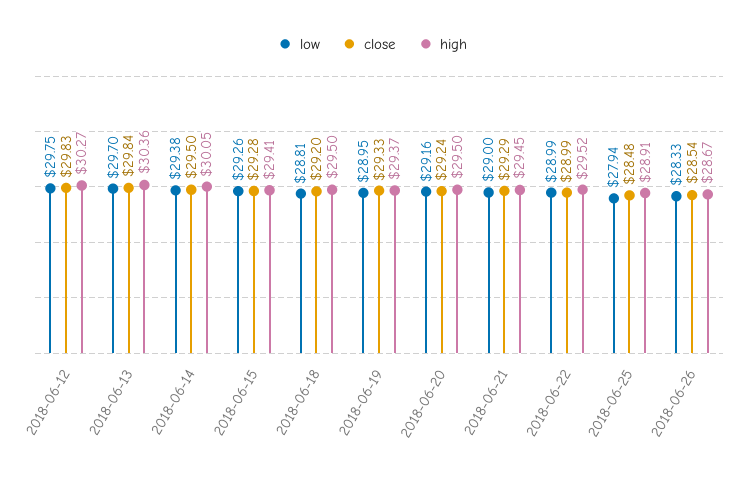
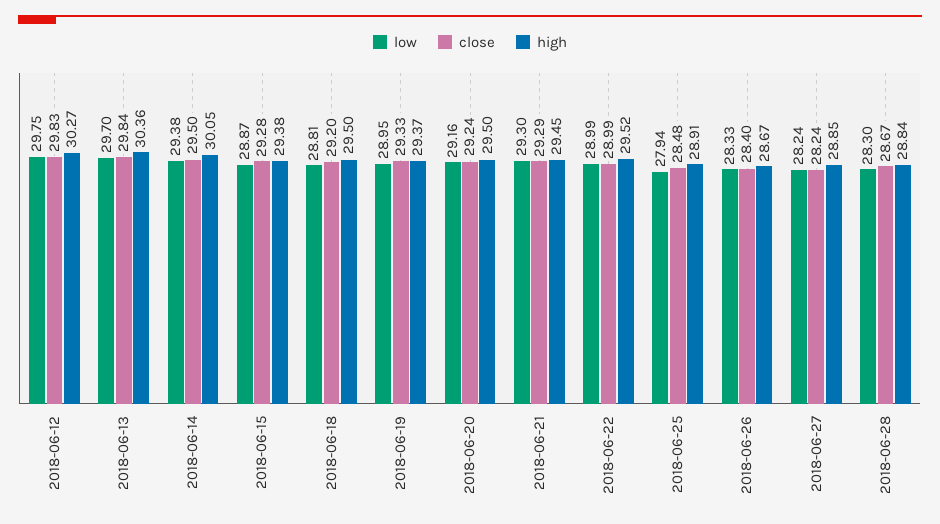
low, 2018-06-15: 29.26 -> 28.87
high, 2018-06-15: 29.41 -> 29.38
low, 2018-06-21: 29 -> 29.3
close, 2018-06-26: 28.54 -> 28.4
low, 2018-06-27: none -> 28.24
close, 2018-06-27: none -> 28.24
high, 2018-06-27: none -> 28.85
low, 2018-06-28: none -> 28.3
close, 2018-06-28: none -> 28.67
high, 2018-06-28: none -> 28.84

